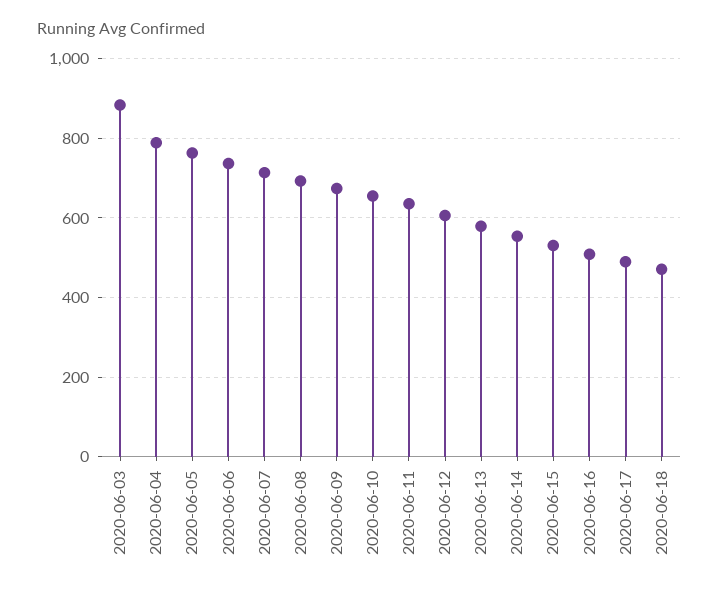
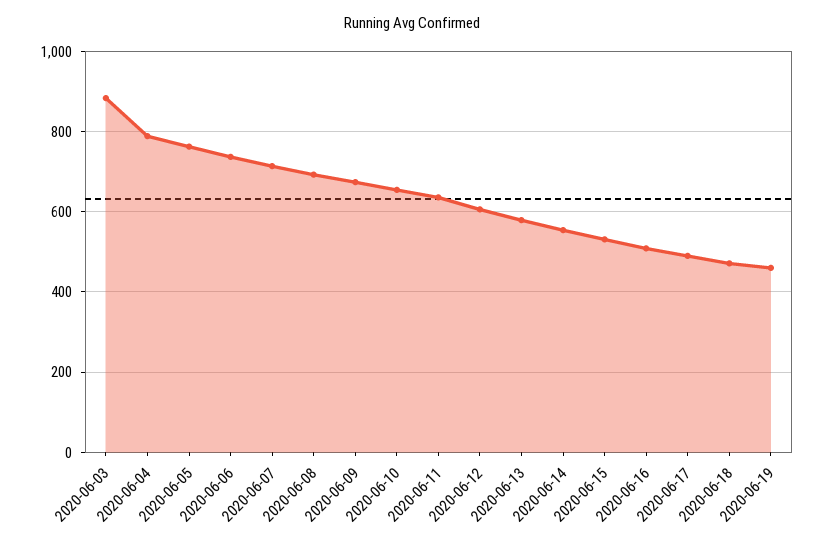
2020-06-19: none -> 460

